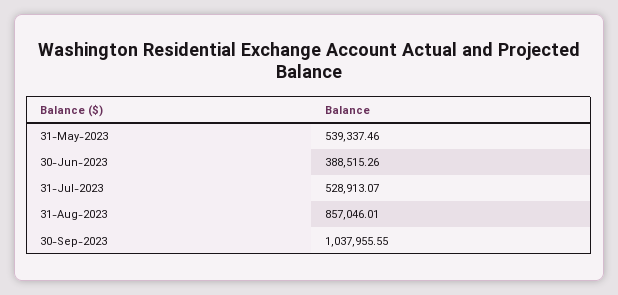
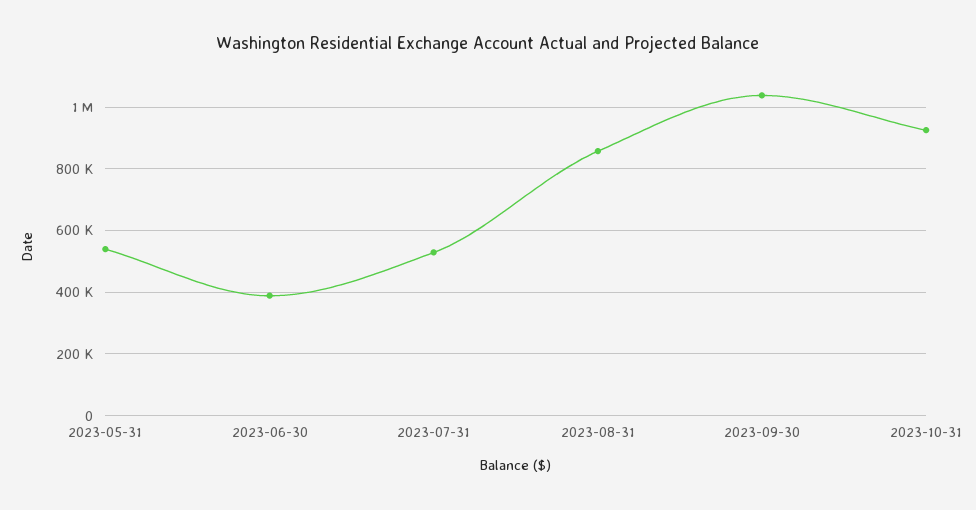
2023-10-31: none -> 920000

